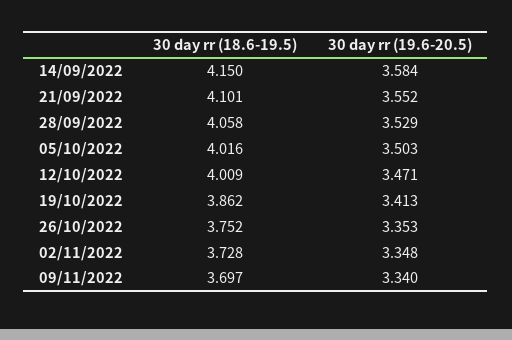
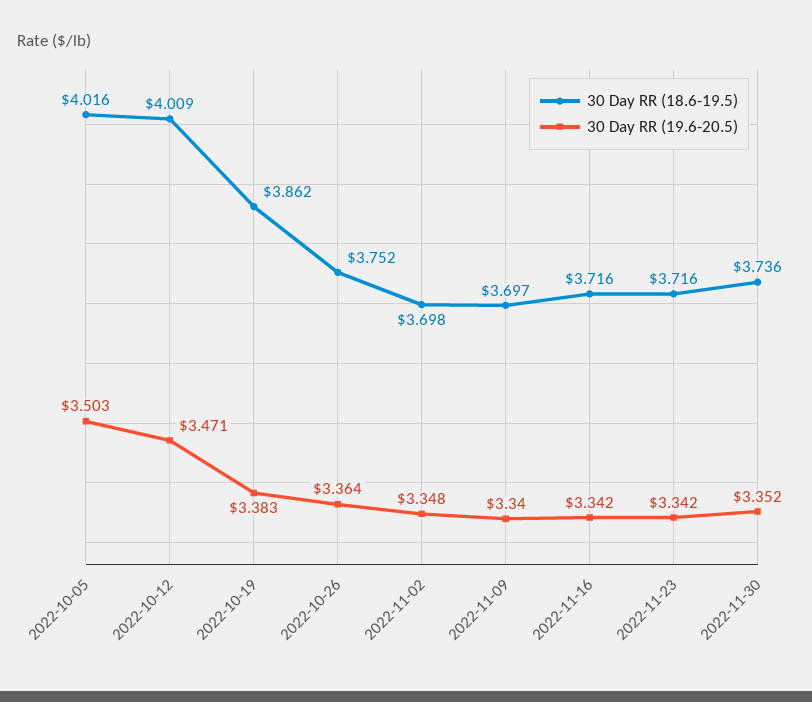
30 day rr (18.6-19.5), 14/09/2022: 4.15 -> none
30 day rr (19.6-20.5), 14/09/2022: 3.584 -> none
30 day rr (18.6-19.5), 21/09/2022: 4.101 -> none
30 day rr (19.6-20.5), 21/09/2022: 3.552 -> none
30 day rr (18.6-19.5), 28/09/2022: 4.058 -> none
30 day rr (19.6-20.5), 28/09/2022: 3.529 -> none
30 day rr (19.6-20.5), 19/10/2022: 3.413 -> 3.383
30 day rr (19.6-20.5), 26/10/2022: 3.353 -> 3.364
30 day rr (18.6-19.5), 02/11/2022: 3.728 -> 3.698
30 day rr (18.6-19.5), 2022-11-16: none -> 3.716
30 day rr (19.6-20.5), 2022-11-16: none -> 3.342
30 day rr (18.6-19.5), 2022-11-23: none -> 3.716
30 day rr (19.6-20.5), 2022-11-23: none -> 3.342
30 day rr (18.6-19.5), 2022-11-30: none -> 3.736
30 day rr (19.6-20.5), 2022-11-30: none -> 3.352

